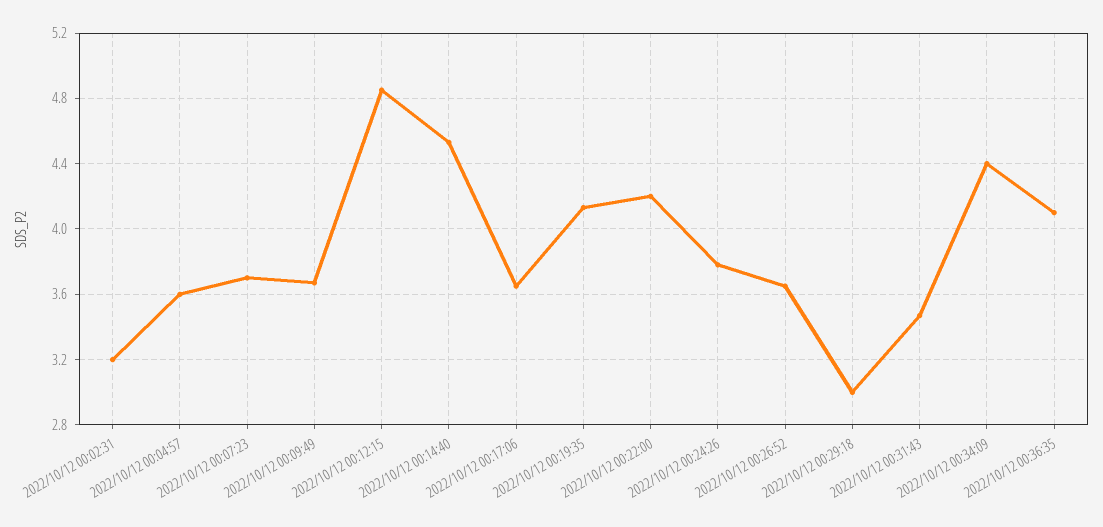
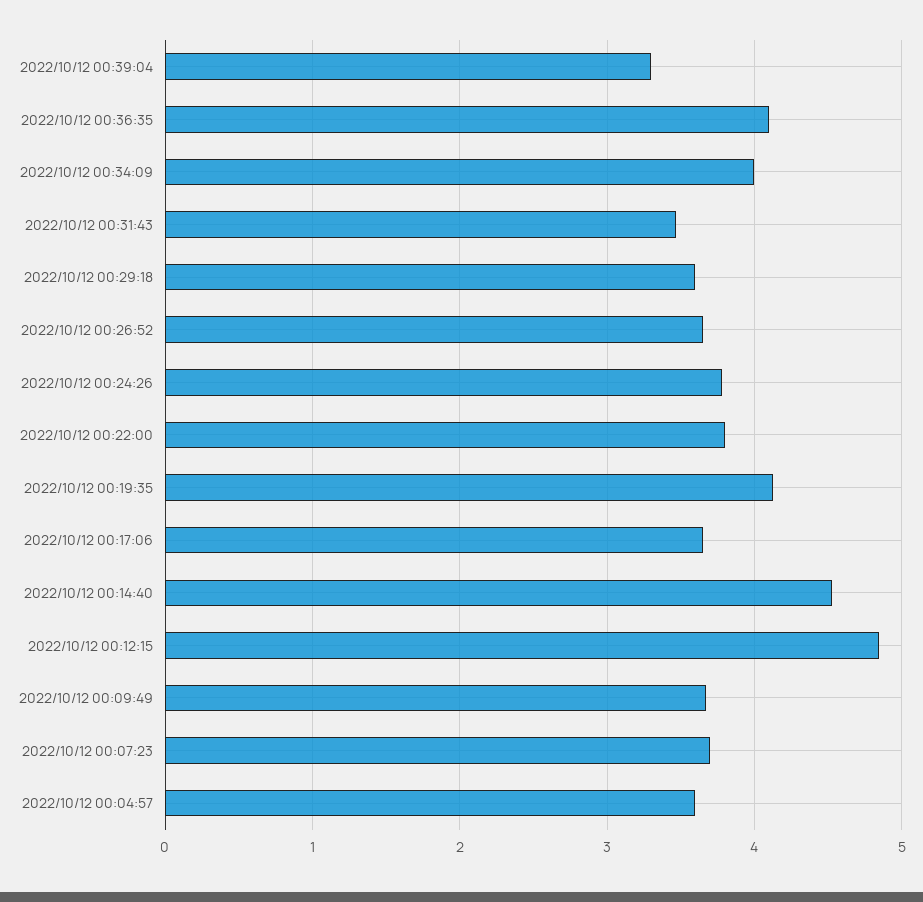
2022/10/12 00:02:31: 3.2 -> none
2022/10/12 00:22:00: 4.2 -> 3.8
2022/10/12 00:29:18: 3 -> 3.6
2022/10/12 00:34:09: 4.4 -> 4
2022/10/12 00:39:04: none -> 3.3

